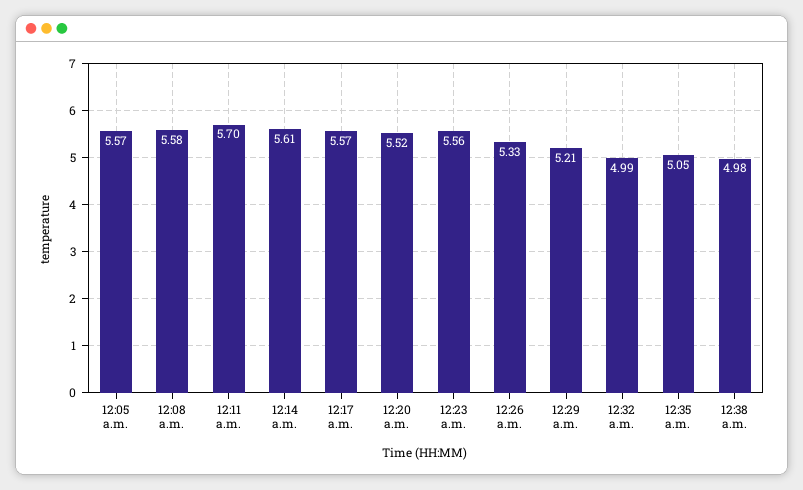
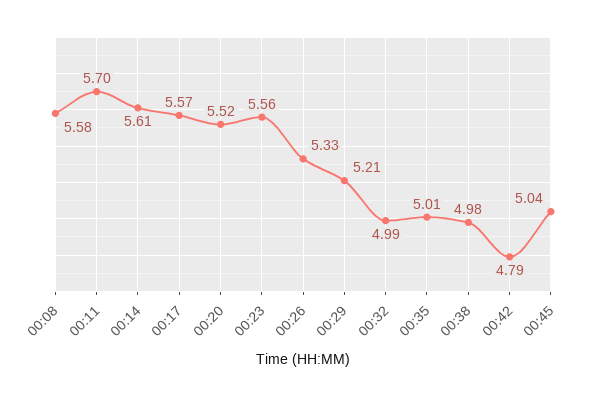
12:05 a.m.: 5.57 -> none
12:35 a.m.: 5.05 -> 5.01
00:42: none -> 4.79
00:45: none -> 5.04

